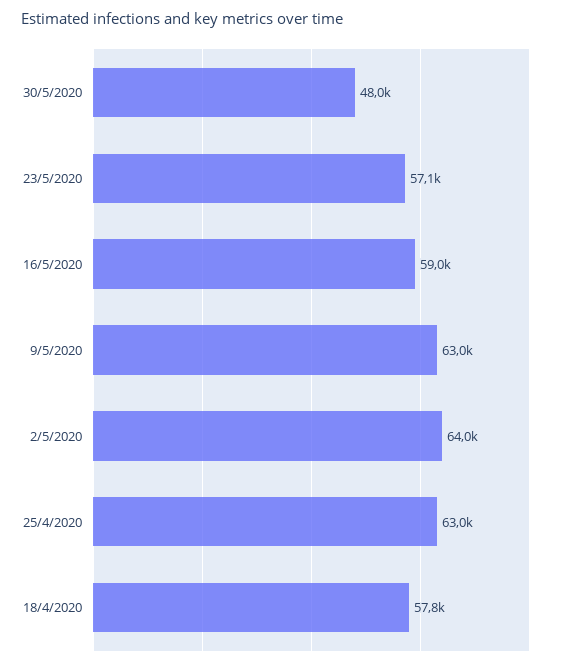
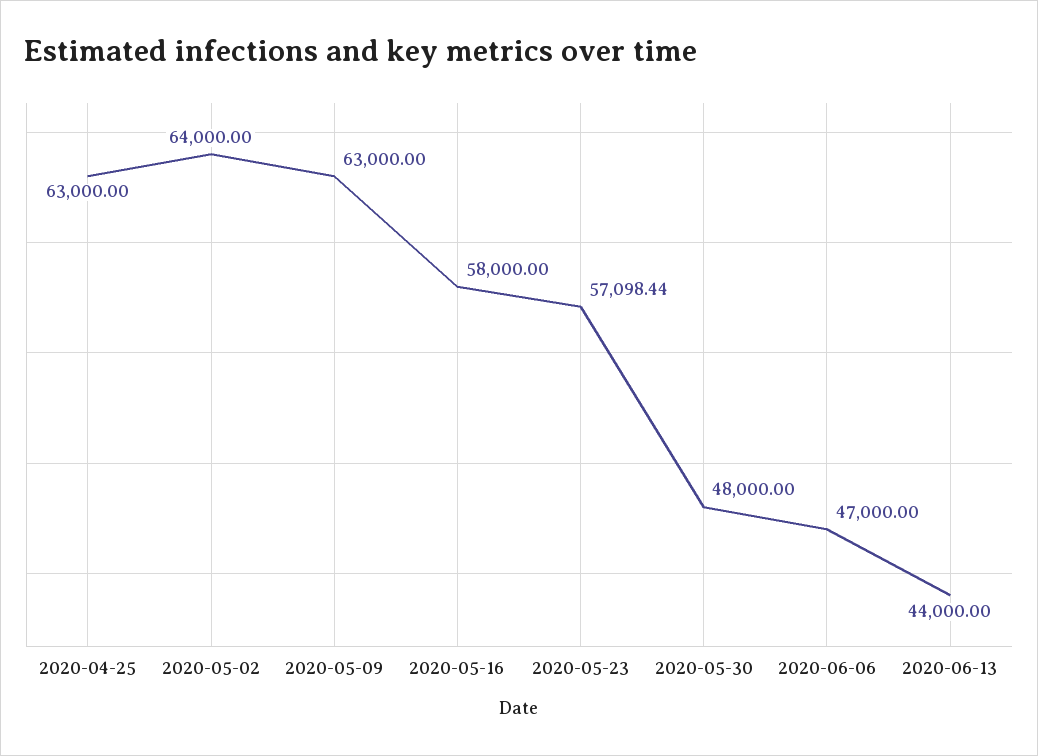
16/5/2020: 59000 -> 58000
18/4/2020: 57800 -> none
2020-06-06: none -> 47000
2020-06-13: none -> 44000

